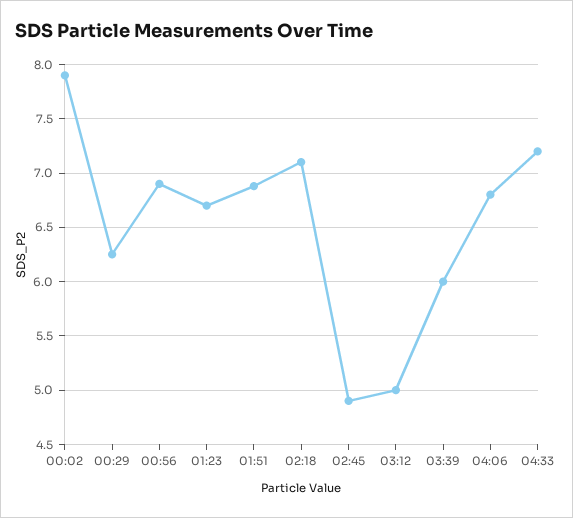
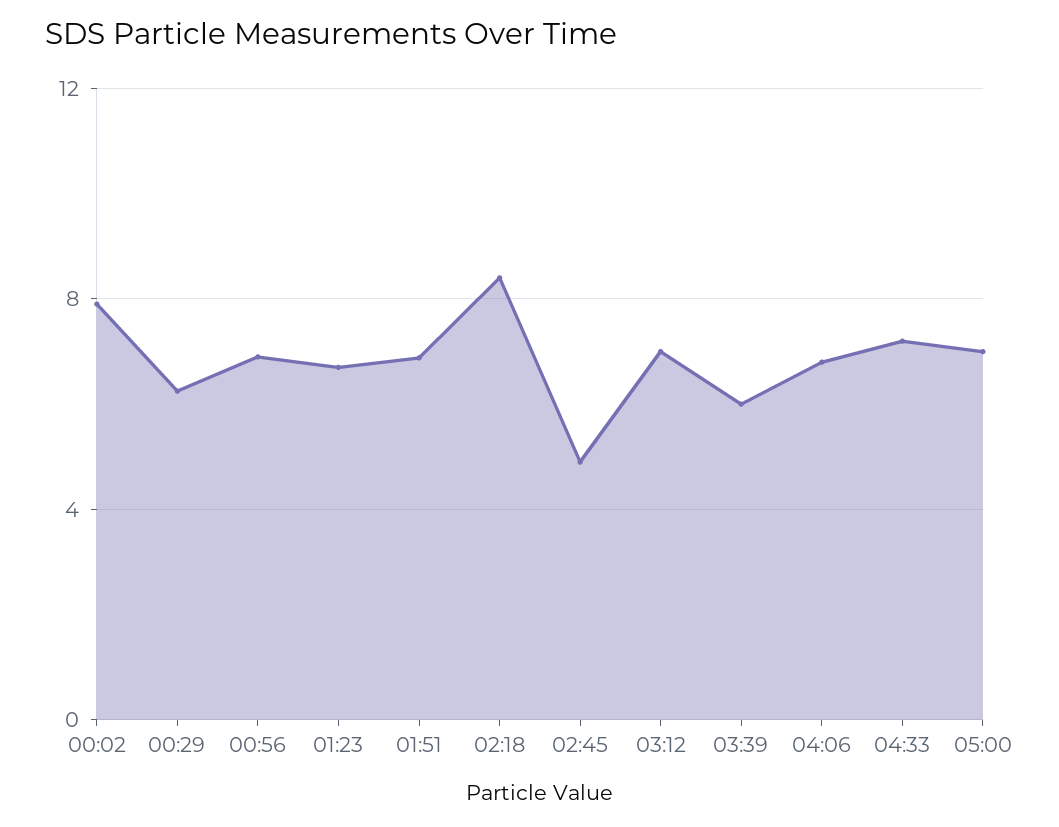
02:18: 7.1 -> 8.5
03:12: 5 -> 7
05:00: none -> 7

